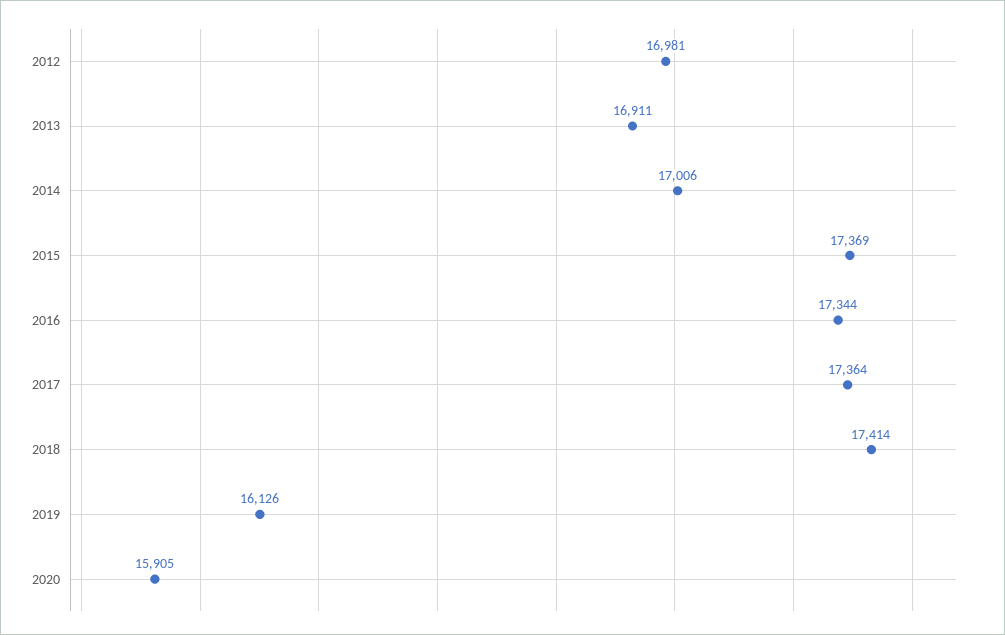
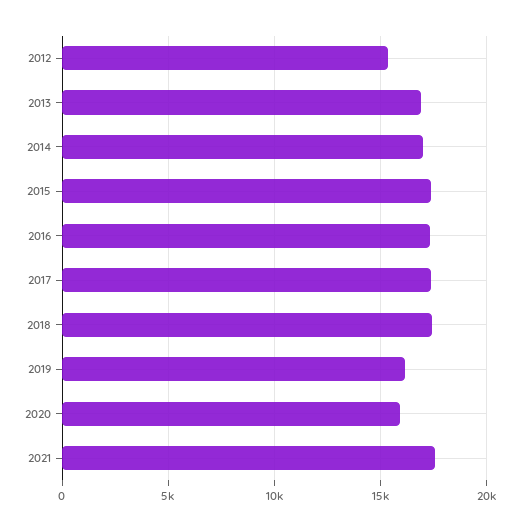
2012: 16981 -> 15500
2021: none -> 17500

